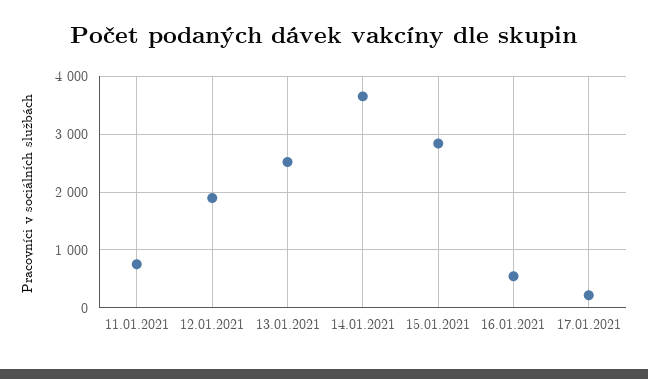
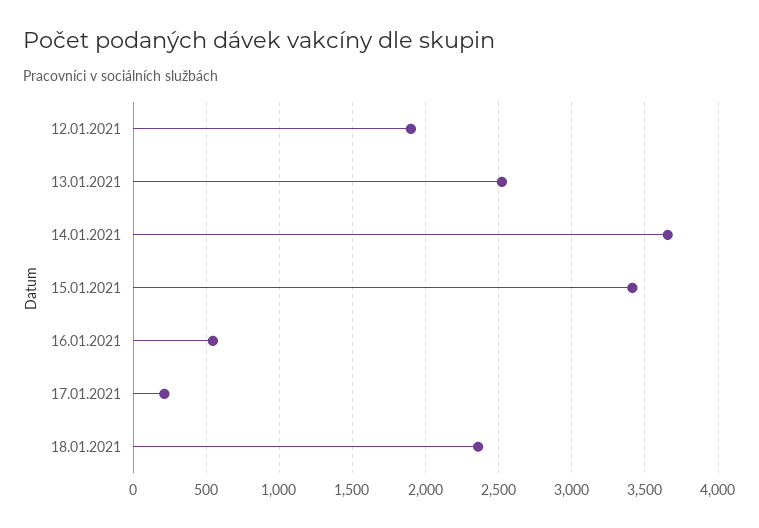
11.01.2021: 800 -> none
15.01.2021: 2800 -> 3400
18.01.2021: none -> 2350

